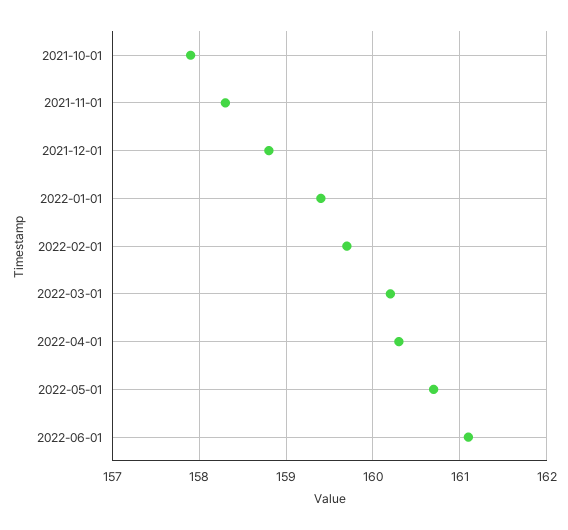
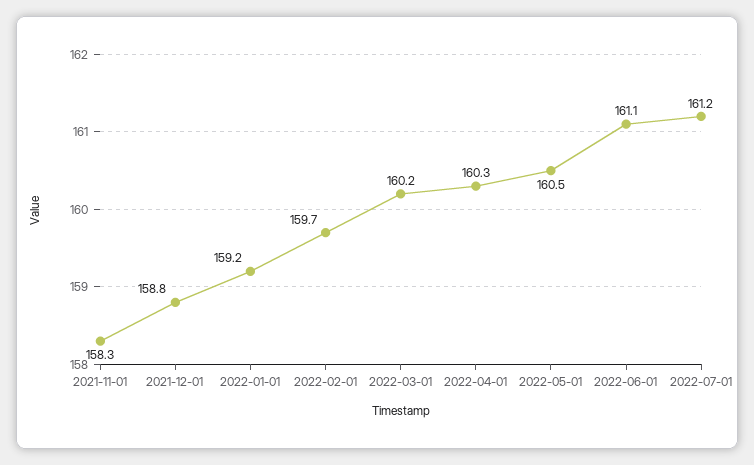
2021-10-01: 157.9 -> none
2022-01-01: 159.4 -> 159.2
2022-05-01: 160.7 -> 160.5
2022-07-01: none -> 161.2

